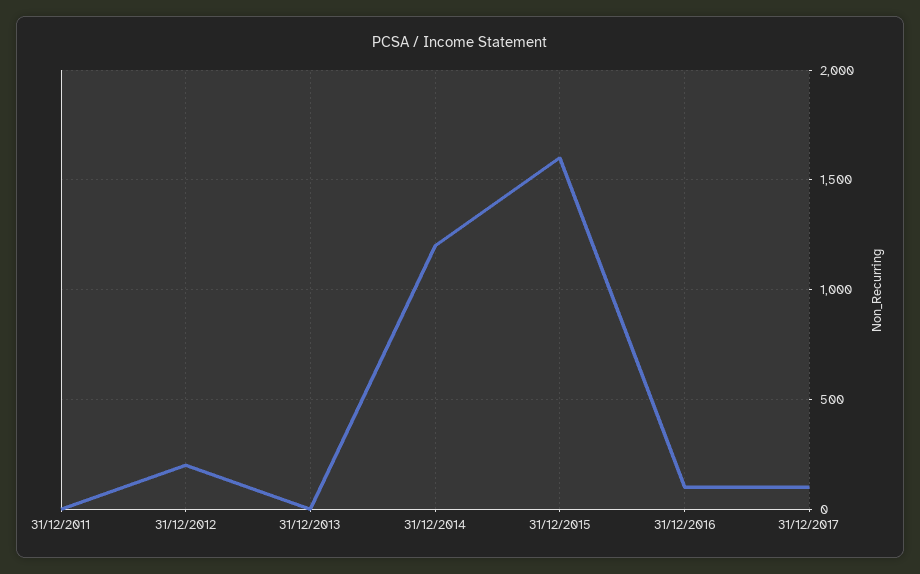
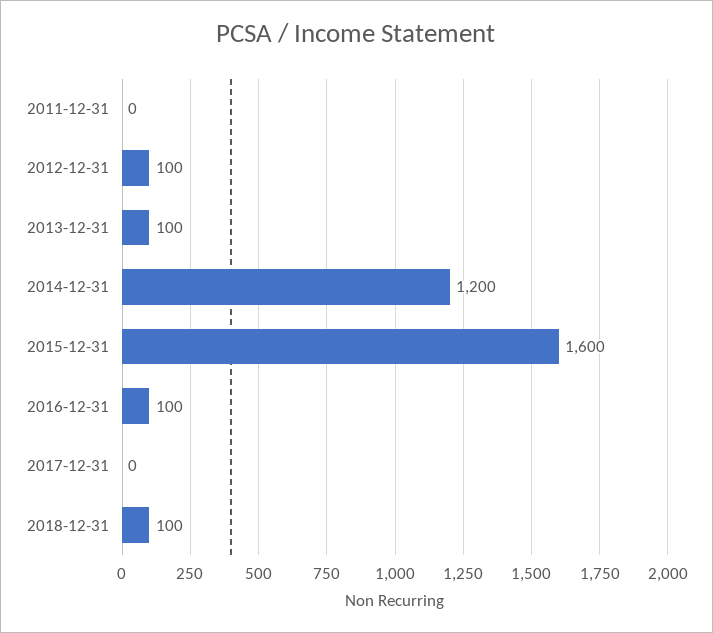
31/12/2012: 200 -> 100
31/12/2013: 0 -> 100
31/12/2017: 100 -> 0
2018-12-31: none -> 100

